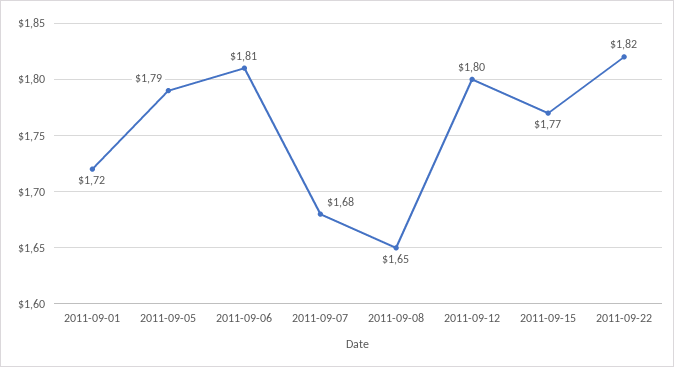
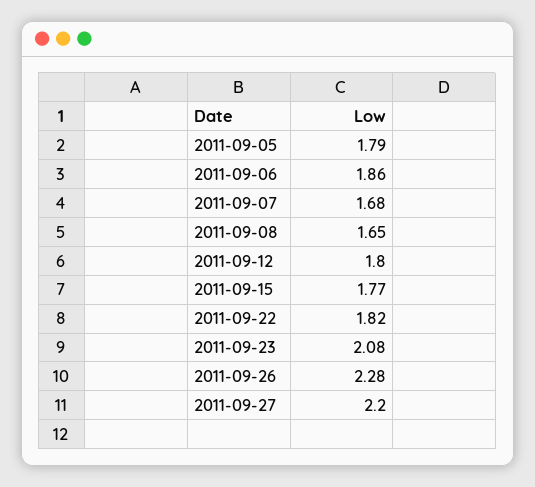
2011-09-01: 1.72 -> none
2011-09-06: 1.81 -> 1.86
2011-09-23: none -> 2.08
2011-09-26: none -> 2.28
2011-09-27: none -> 2.2

